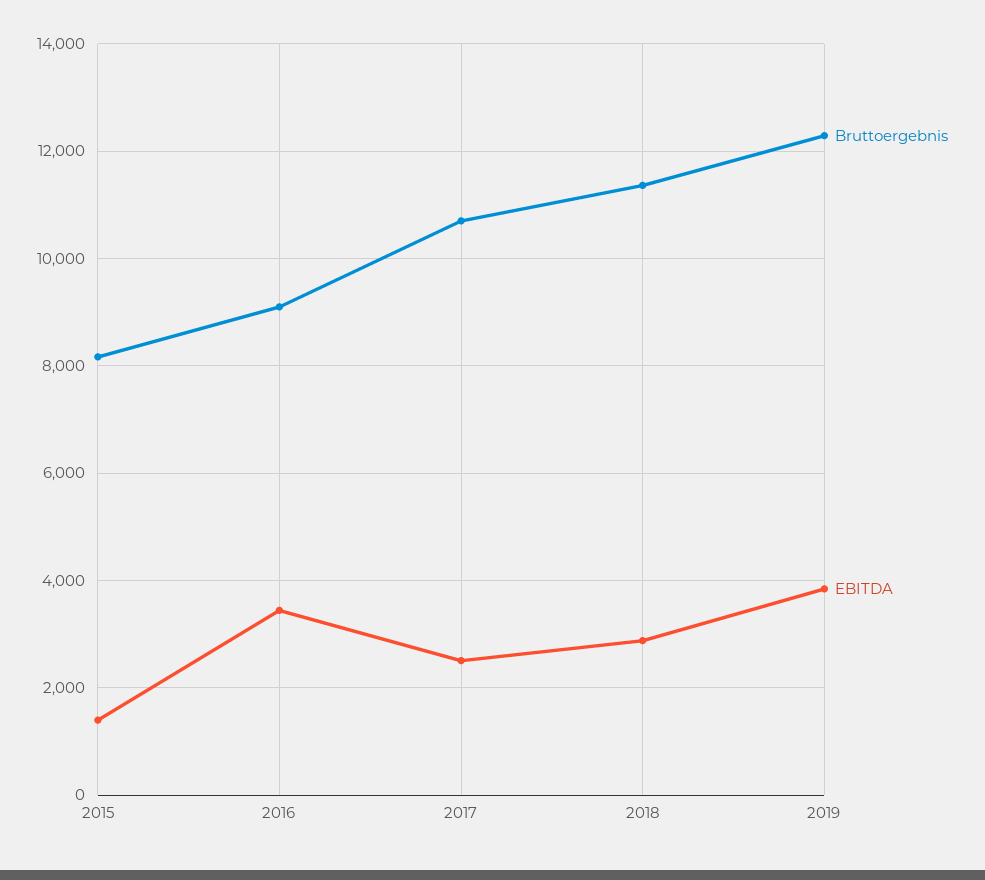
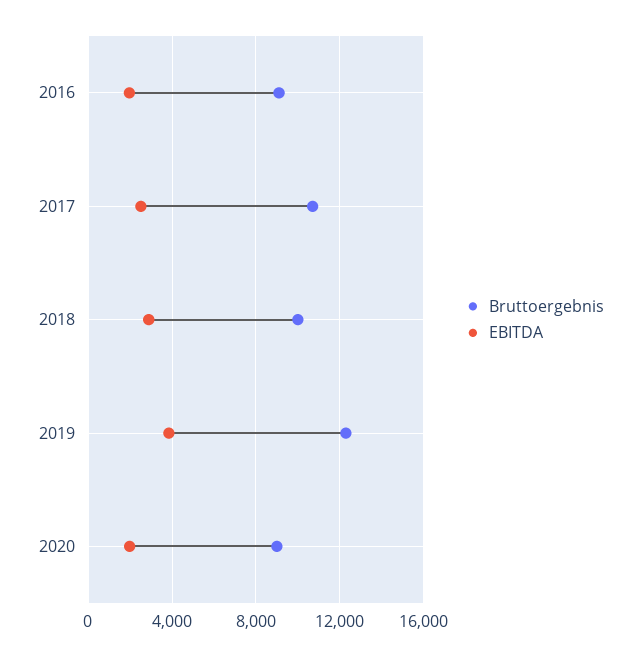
Bruttoergebnis, 2015: 8200 -> none
EBITDA, 2015: 1400 -> none
EBITDA, 2016: 3400 -> 2000
Bruttoergebnis, 2018: 11400 -> 10000
Bruttoergebnis, 2020: none -> 9000
EBITDA, 2020: none -> 2000

